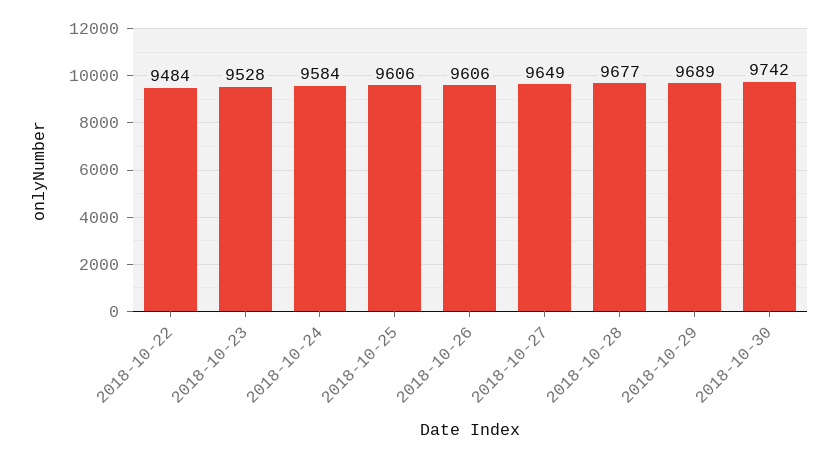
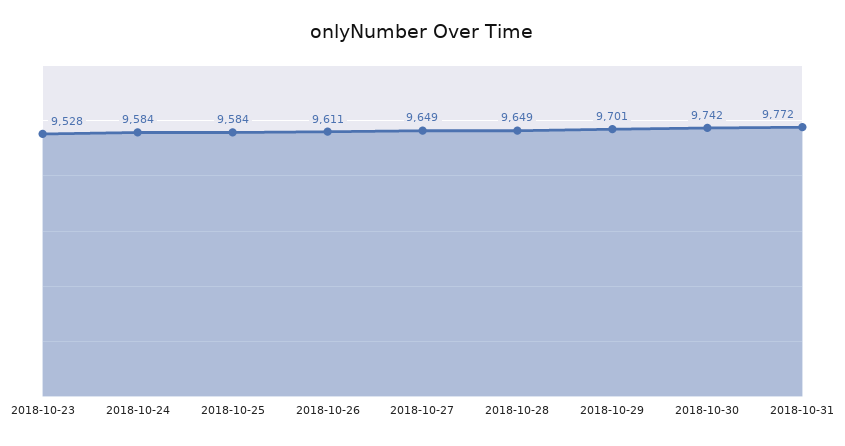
2018-10-22: 9484 -> none
2018-10-25: 9606 -> 9584
2018-10-26: 9606 -> 9611
2018-10-28: 9677 -> 9649
2018-10-29: 9689 -> 9701
2018-10-31: none -> 9772

